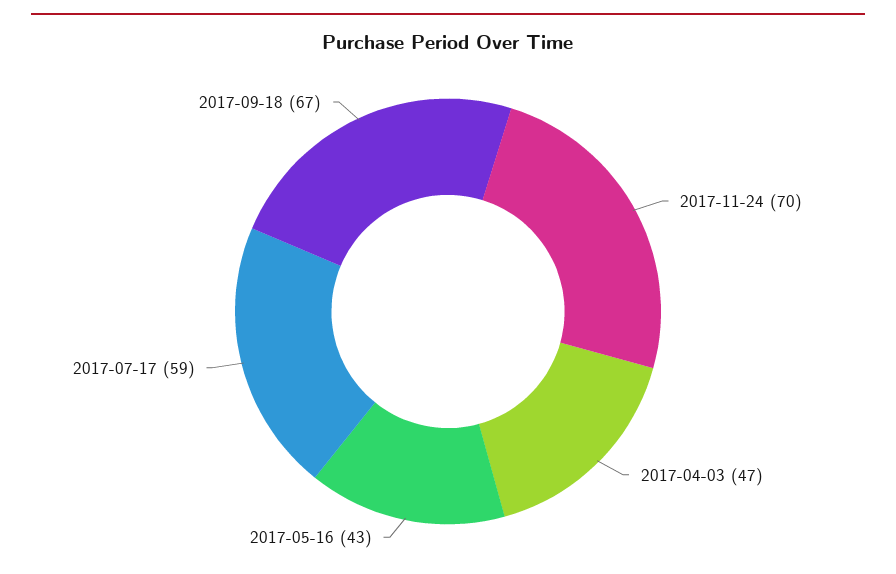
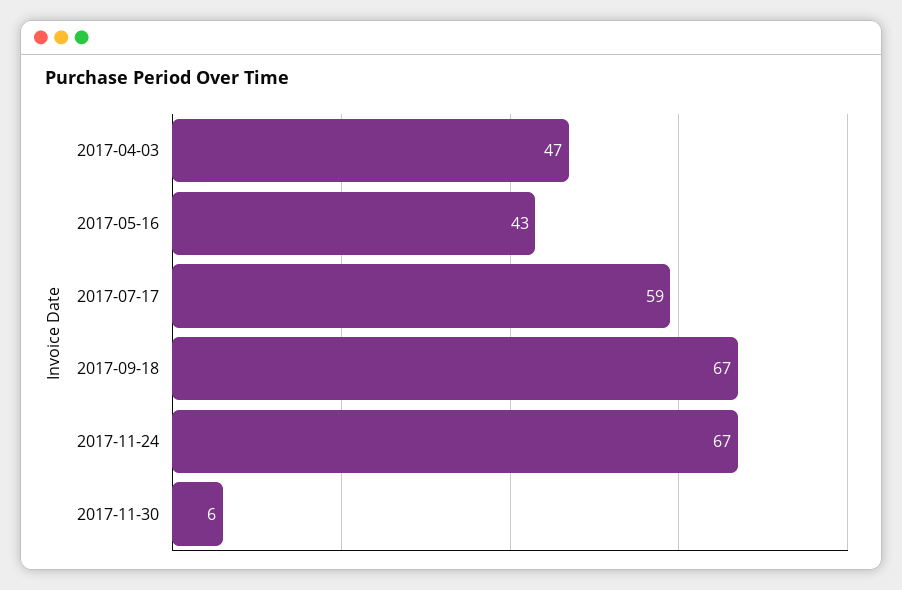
2017-11-24: 70 -> 67
2017-11-30: none -> 6

